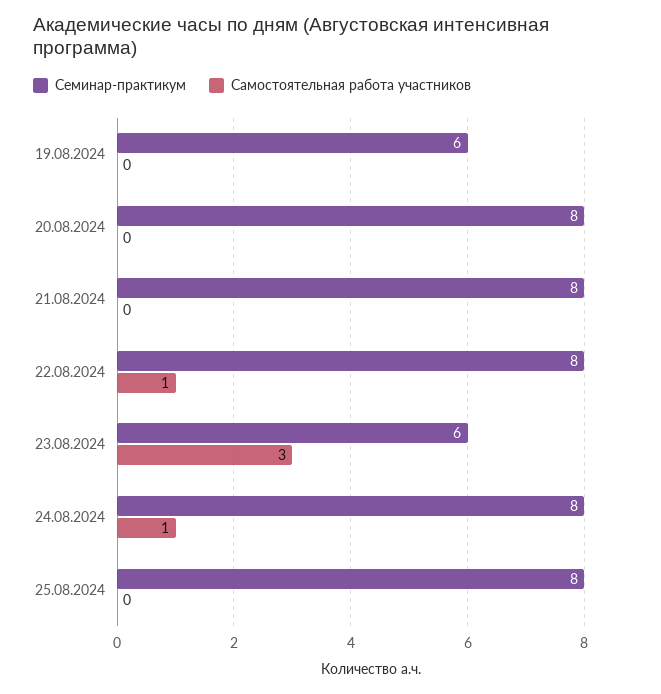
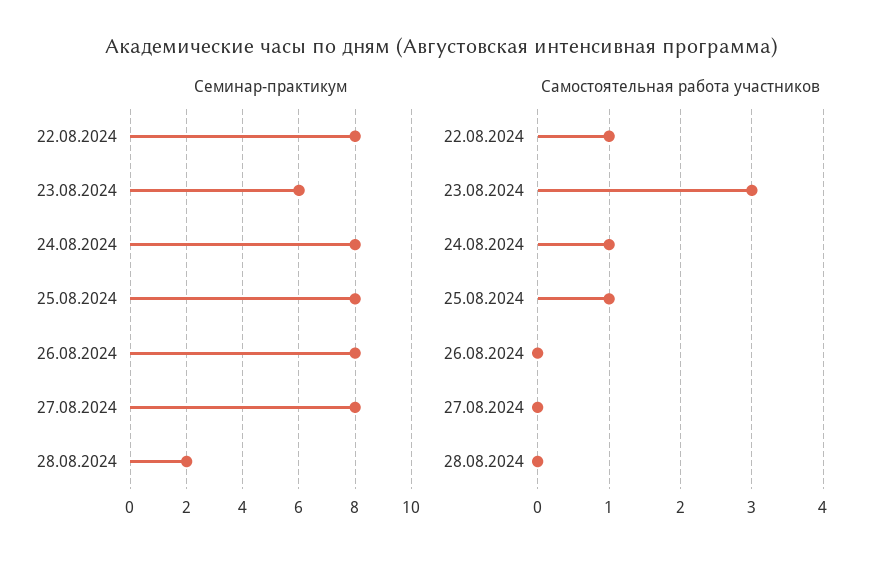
Семинар-практикум, 19.08.2024: 6 -> none
Самостоятельная работа участников, 19.08.2024: 0 -> none
Семинар-практикум, 20.08.2024: 8 -> none
Самостоятельная работа участников, 20.08.2024: 0 -> none
Семинар-практикум, 21.08.2024: 8 -> none
Самостоятельная работа участников, 21.08.2024: 0 -> none
Самостоятельная работа участников, 25.08.2024: 0 -> 1
Семинар-практикум, 26.08.2024: none -> 8
Семинар-практикум, 27.08.2024: none -> 8
Семинар-практикум, 28.08.2024: none -> 2
Самостоятельная работа участников, 26.08.2024: none -> 0
Самостоятельная работа участников, 27.08.2024: none -> 0
Самостоятельная работа участников, 28.08.2024: none -> 0

